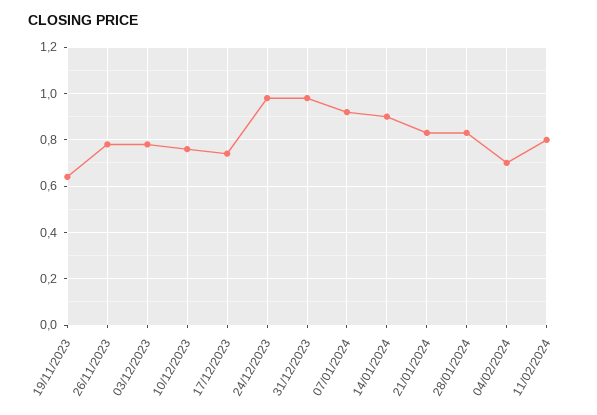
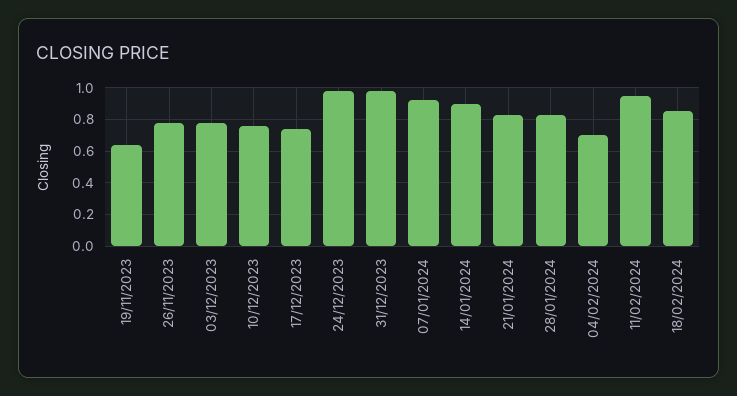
11/02/2024: 0.8 -> 0.95
18/02/2024: none -> 0.85

